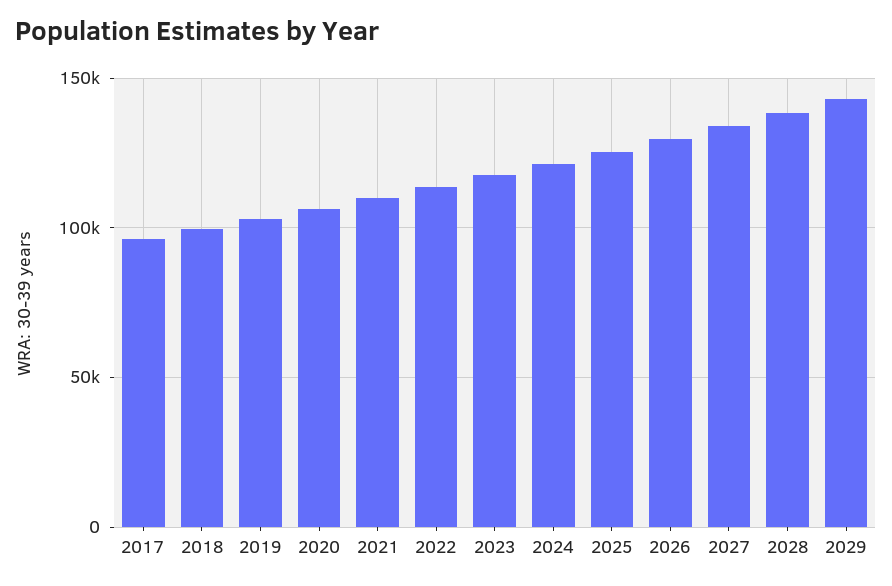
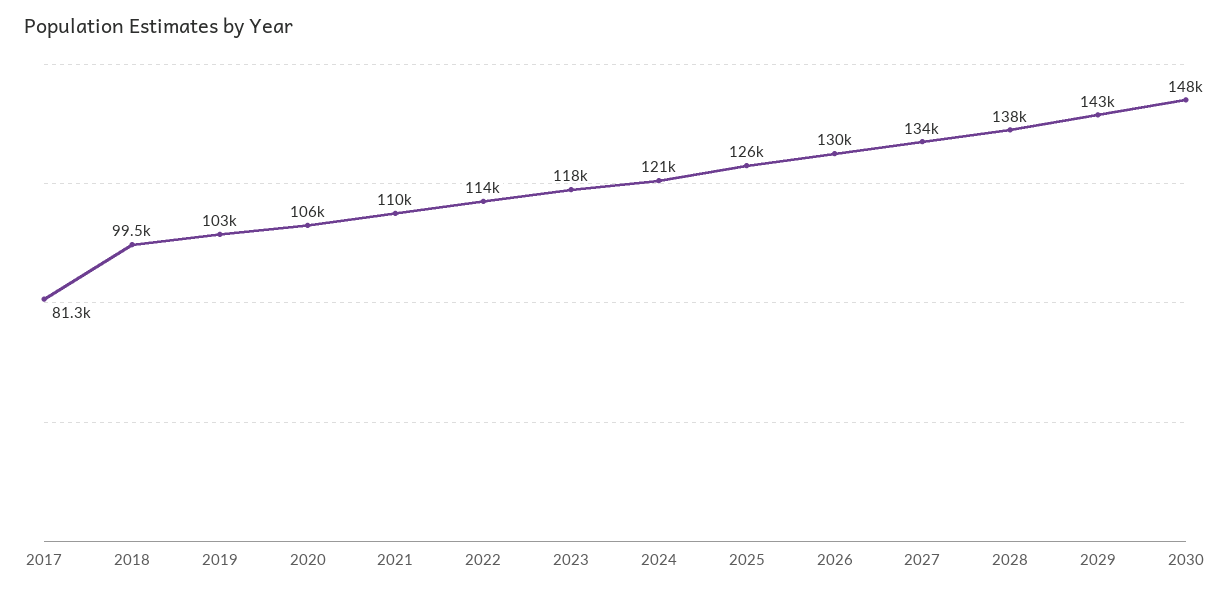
2017: 95000 -> 81300
2030: none -> 148000

